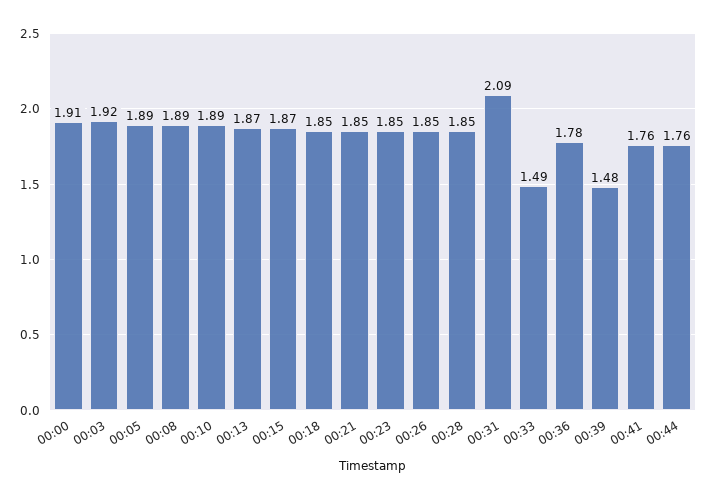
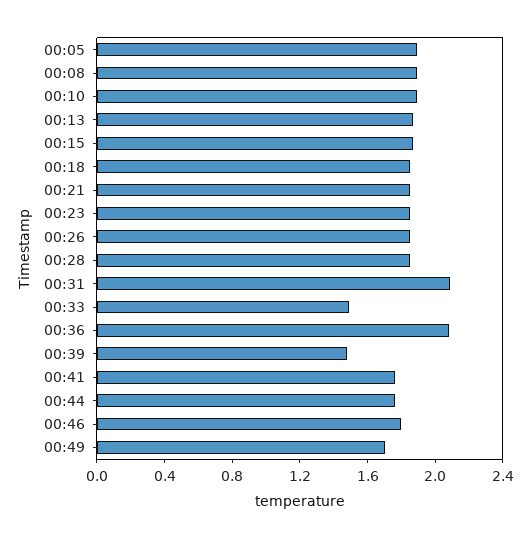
00:00: 1.91 -> none
00:03: 1.92 -> none
00:36: 1.78 -> 2.1
00:46: none -> 1.8
00:49: none -> 1.7

